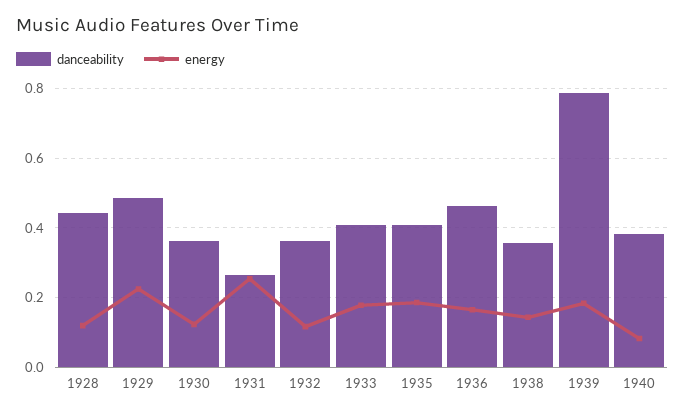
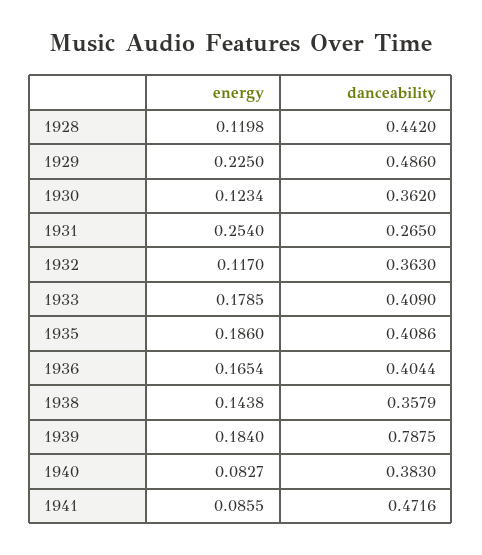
danceability, 1936: 0.46 -> 0.4044
energy, 1941: none -> 0.0855
danceability, 1941: none -> 0.4716

